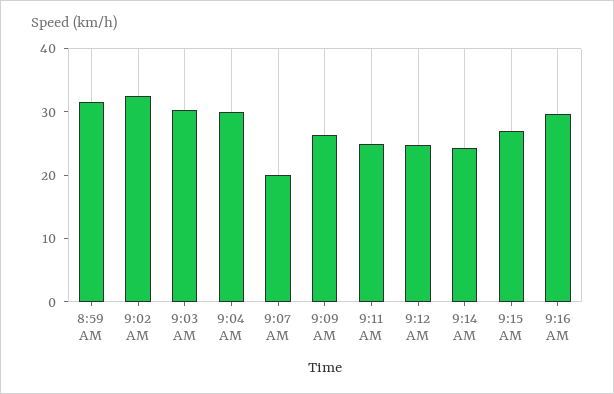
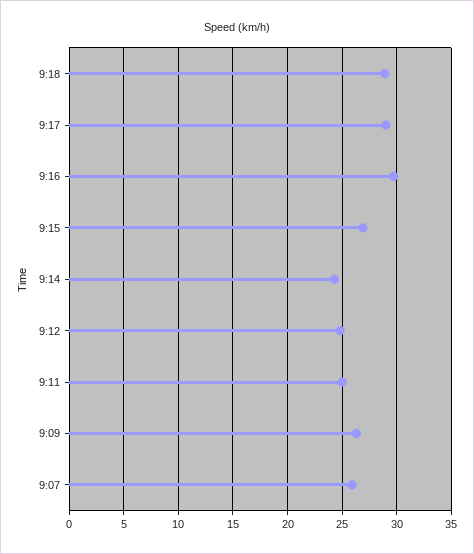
8:59 AM: 32 -> none
9:02 AM: 32 -> none
9:03 AM: 30 -> none
9:04 AM: 30 -> none
9:07 AM: 20 -> 26
9:18: none -> 29
9:17: none -> 29

